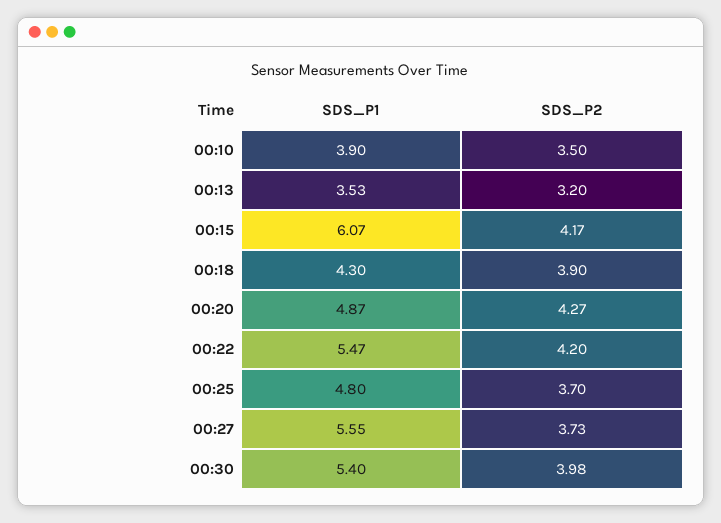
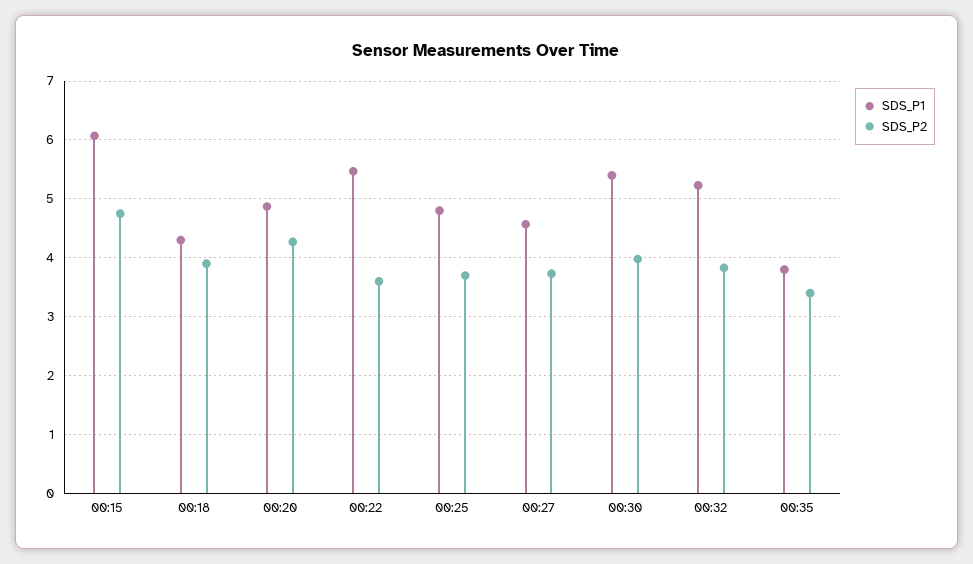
SDS_P1, 00:10: 3.9 -> none
SDS_P2, 00:10: 3.5 -> none
SDS_P1, 00:13: 3.53 -> none
SDS_P2, 00:13: 3.2 -> none
SDS_P2, 00:15: 4.17 -> 4.8
SDS_P2, 00:22: 4.2 -> 3.6
SDS_P1, 00:27: 5.55 -> 4.6
SDS_P1, 00:32: none -> 5.2
SDS_P2, 00:32: none -> 3.8
SDS_P1, 00:35: none -> 3.8
SDS_P2, 00:35: none -> 3.4

